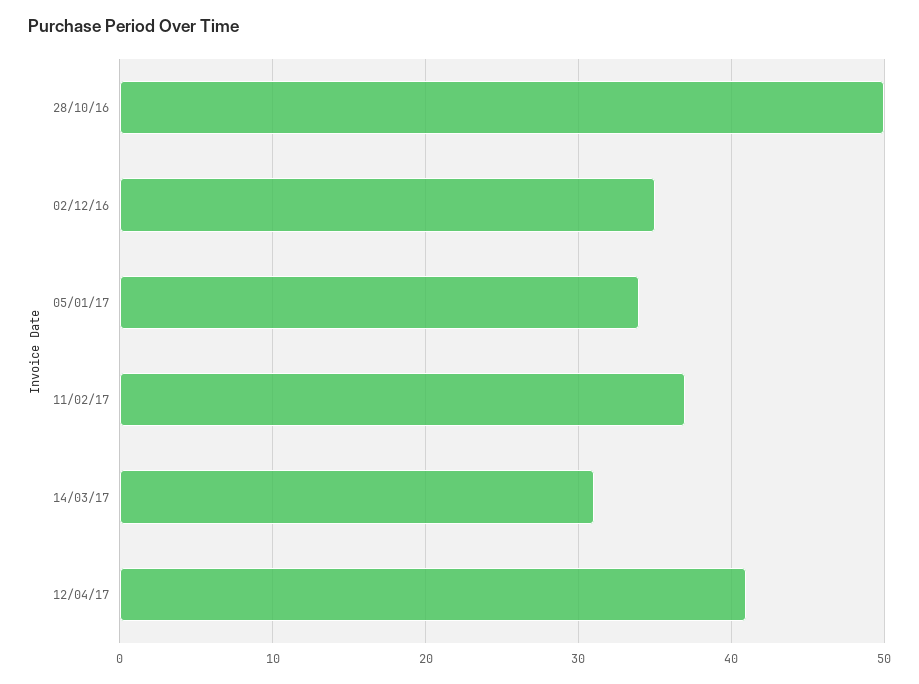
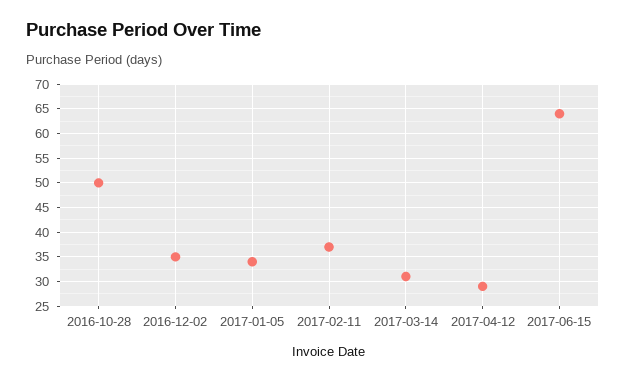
12/04/17: 41 -> 30
2017-06-15: none -> 65

